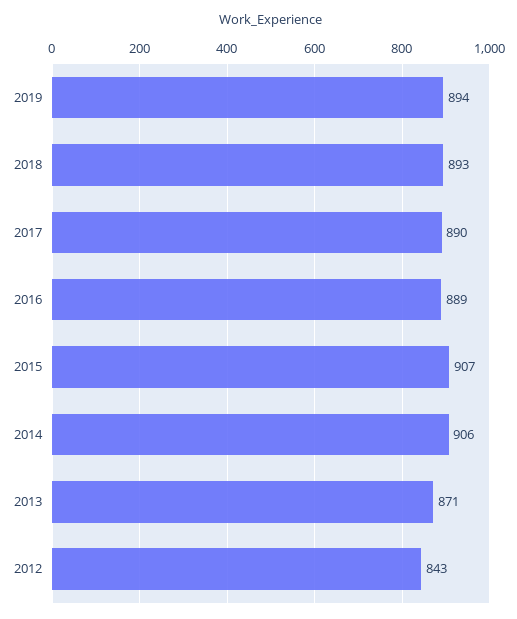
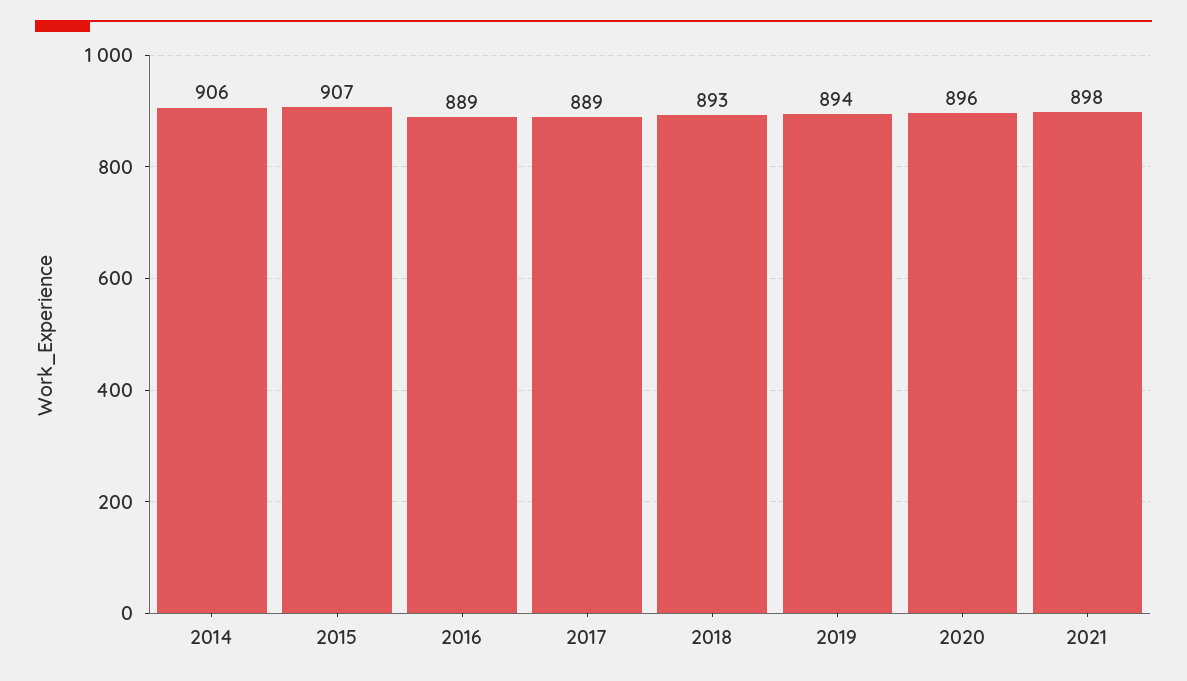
2017: 890 -> 889
2013: 871 -> none
2012: 843 -> none
2020: none -> 896
2021: none -> 898

